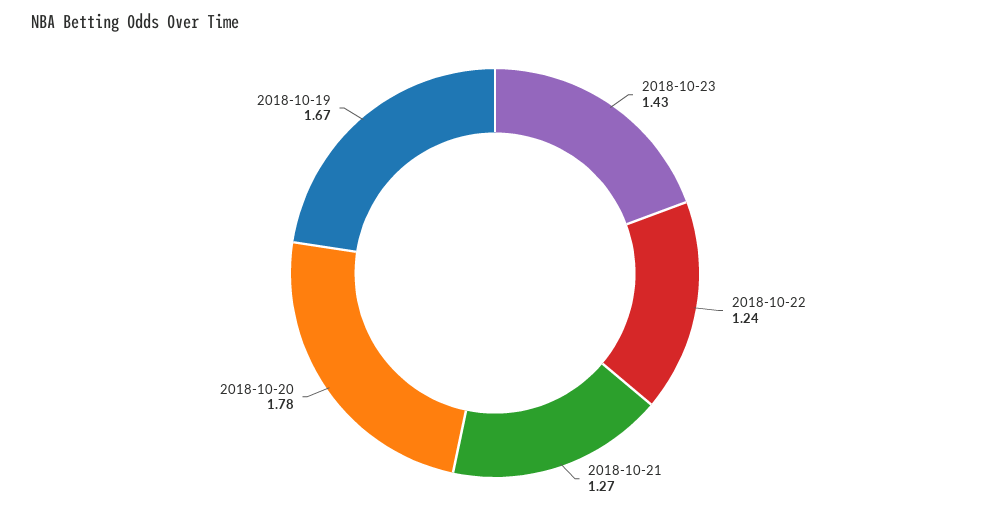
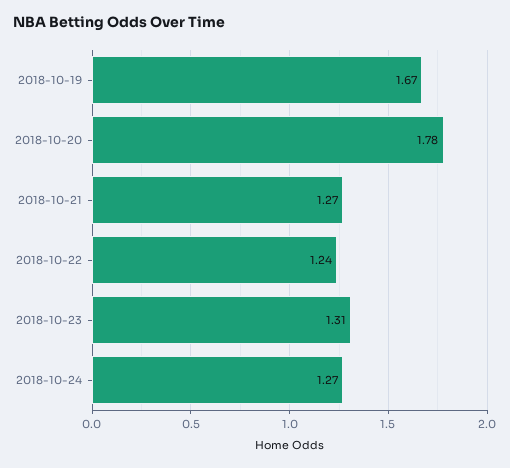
2018-10-23: 1.43 -> 1.31
2018-10-24: none -> 1.27

